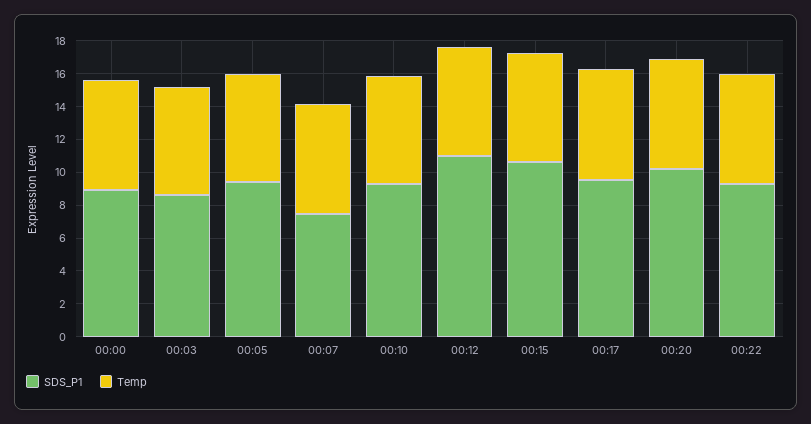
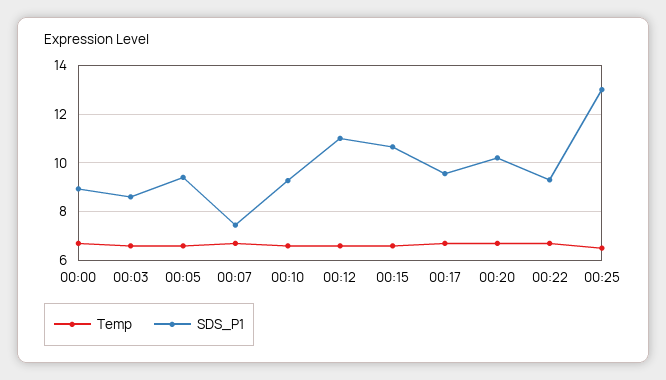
Temp, 00:25: none -> 6.5
SDS_P1, 00:25: none -> 13

